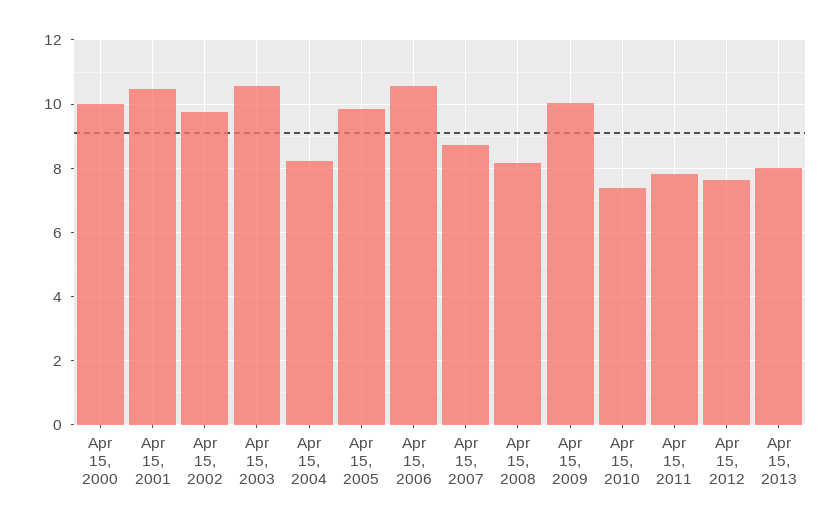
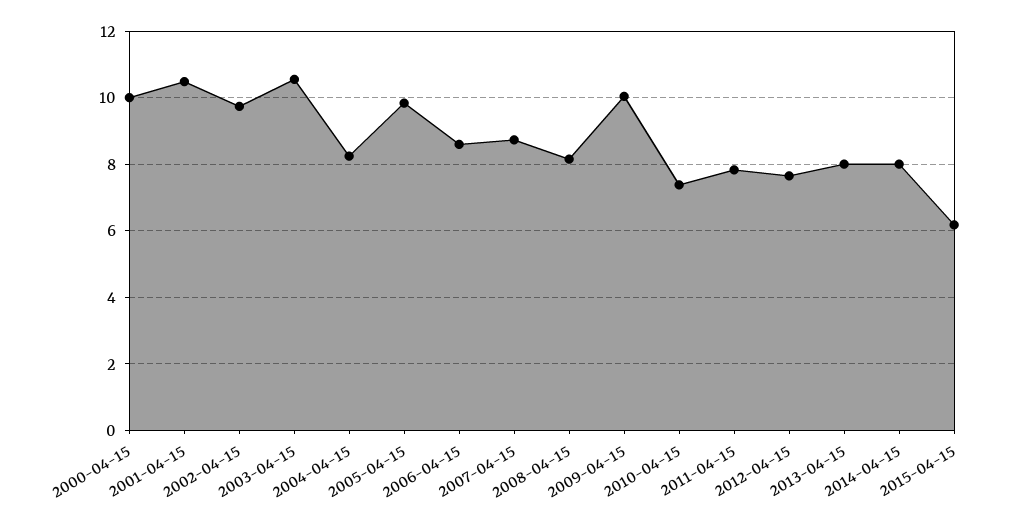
Apr 15, 2006: 10.6 -> 8.6
2014-04-15: none -> 8
2015-04-15: none -> 6.2

